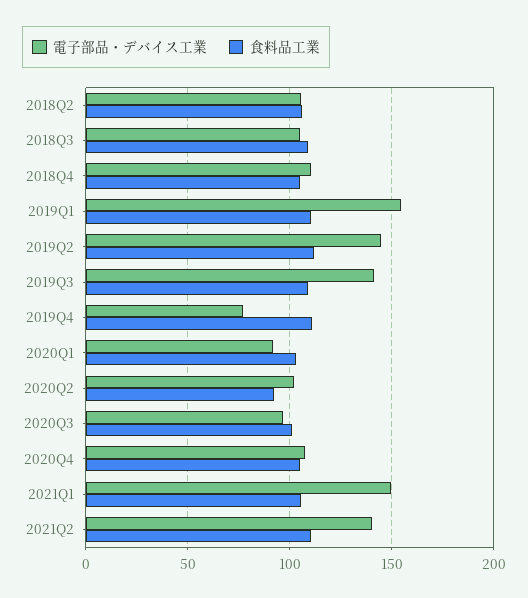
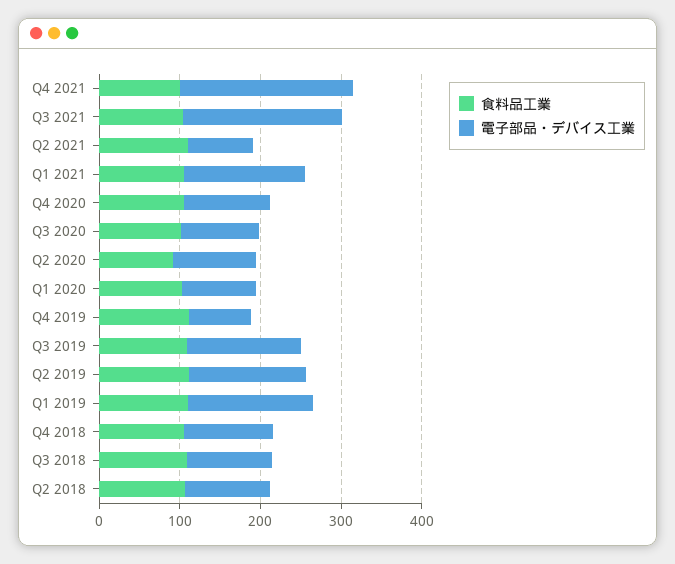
電子部品・デバイス工業, 2021Q2: 140 -> 80
食料品工業, Q4 2021: none -> 100
電子部品・デバイス工業, Q4 2021: none -> 220
食料品工業, Q3 2021: none -> 100
電子部品・デバイス工業, Q3 2021: none -> 200

